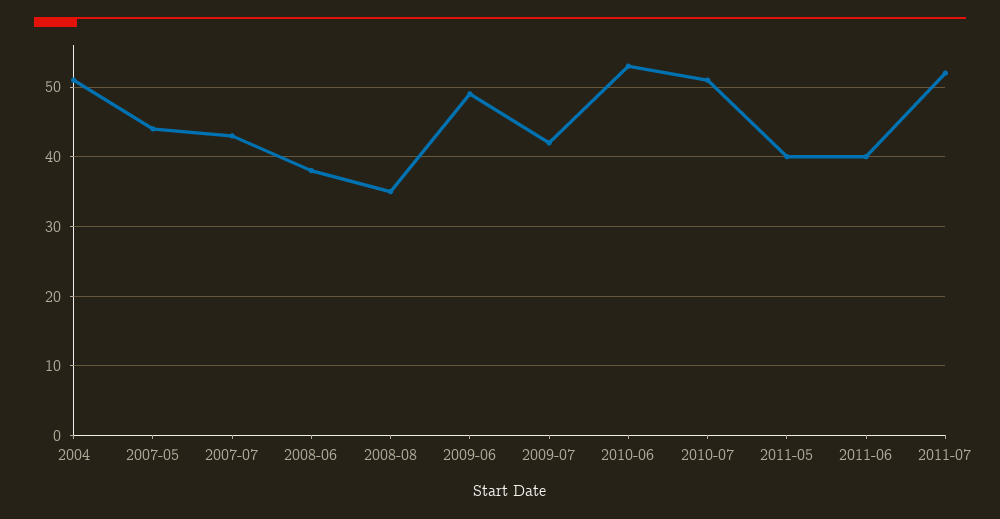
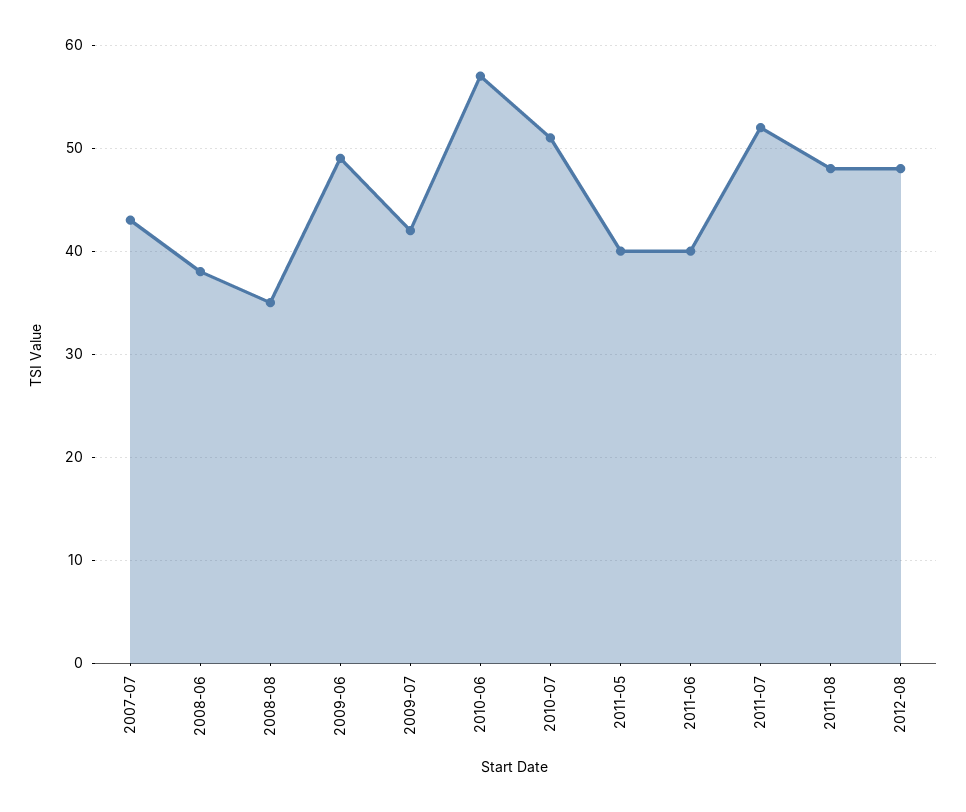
2004: 51 -> none
2007-05: 44 -> none
2010-06: 53 -> 57
2011-08: none -> 48
2012-08: none -> 48

